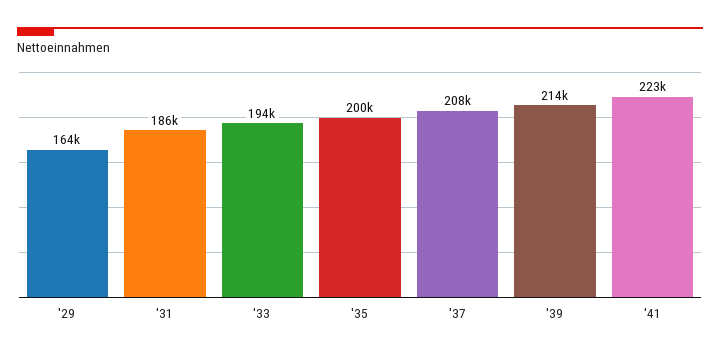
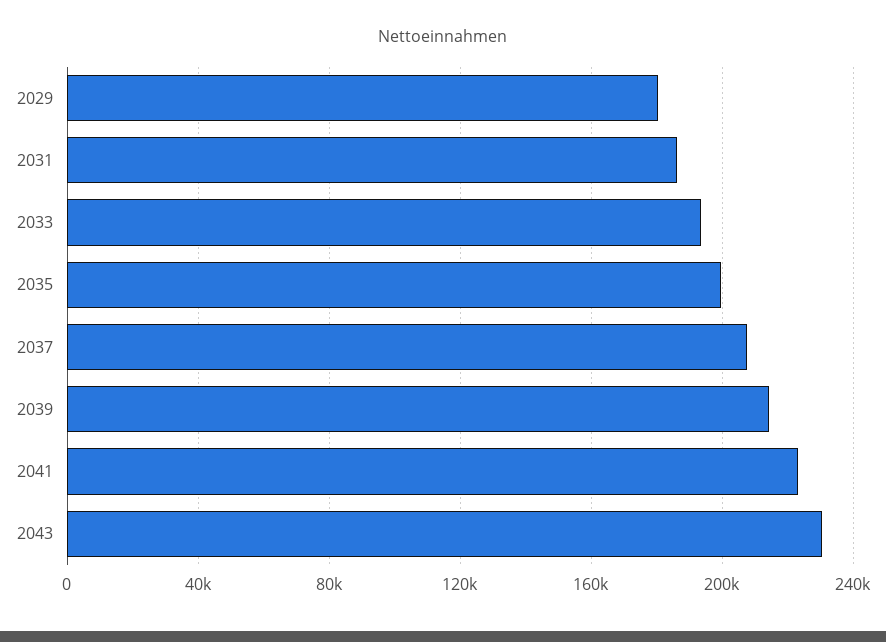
'29: 164000 -> 180000
2043: none -> 230000

